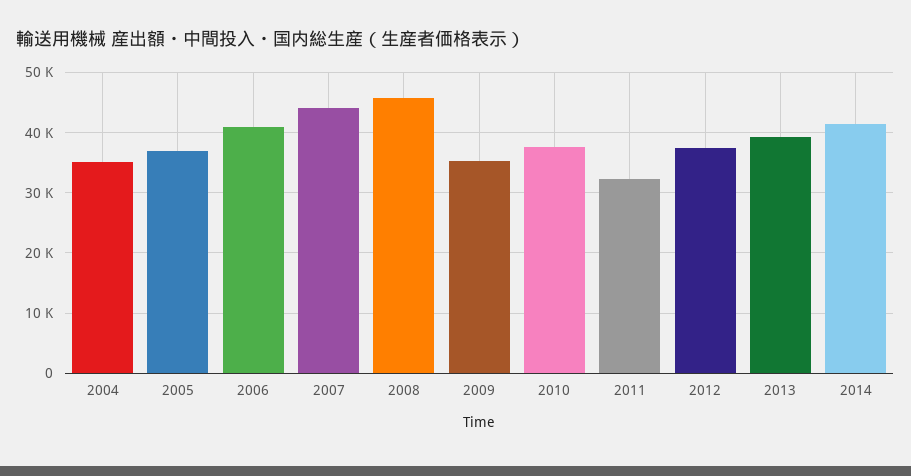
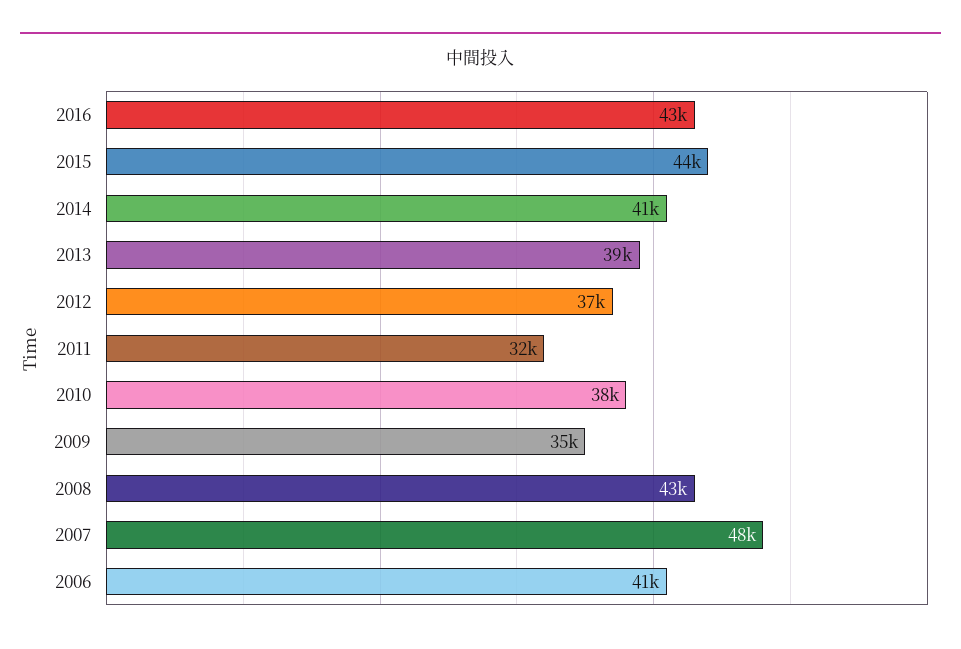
2004: 35000 -> none
2005: 37000 -> none
2007: 44000 -> 48000
2008: 46000 -> 43000
2016: none -> 43000
2015: none -> 44000

